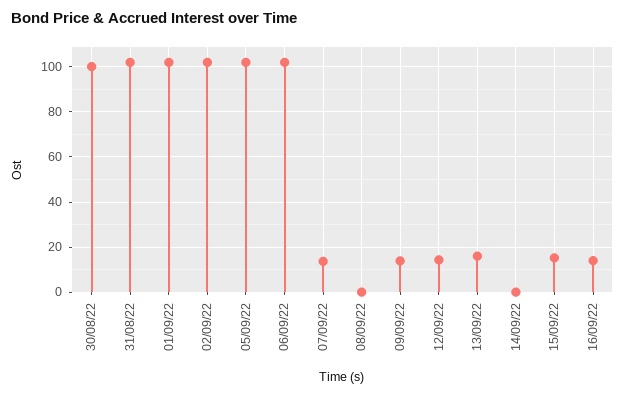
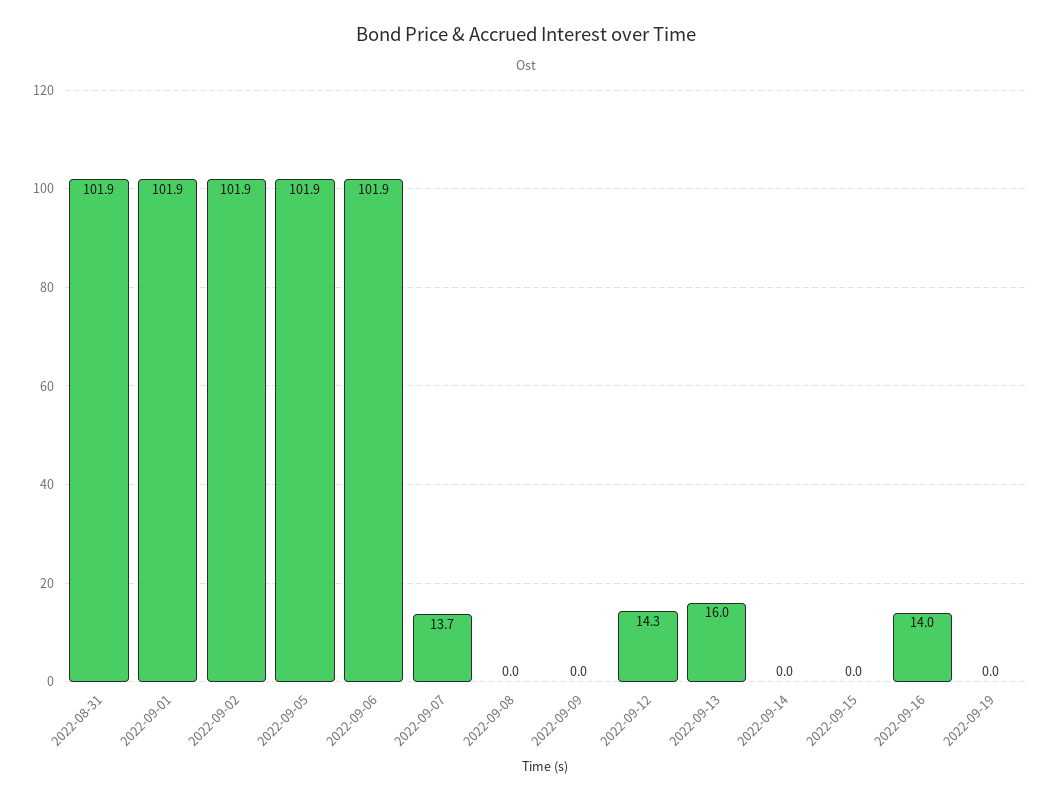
30/08/22: 100 -> none
09/09/22: 15 -> 0
15/09/22: 15 -> 0
2022-09-19: none -> 0

